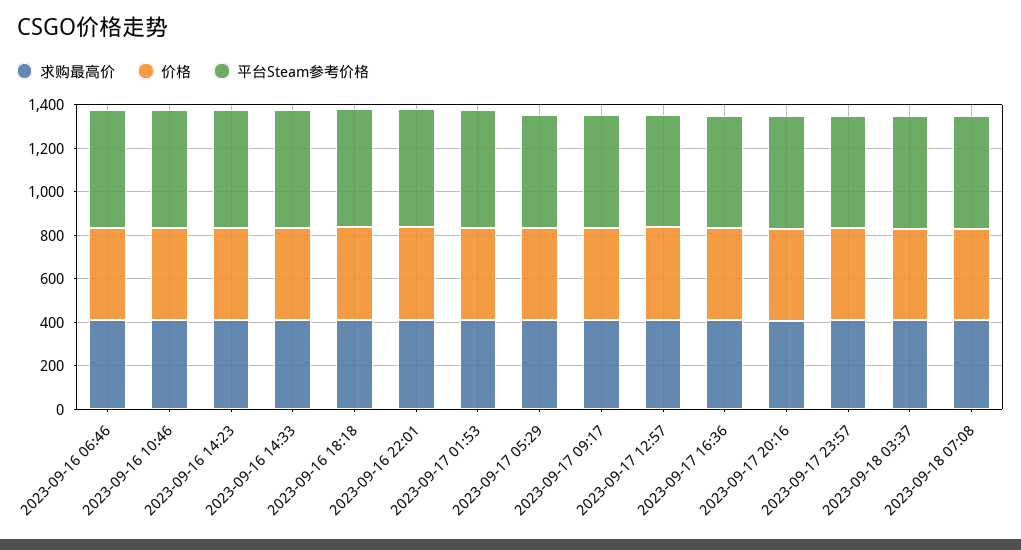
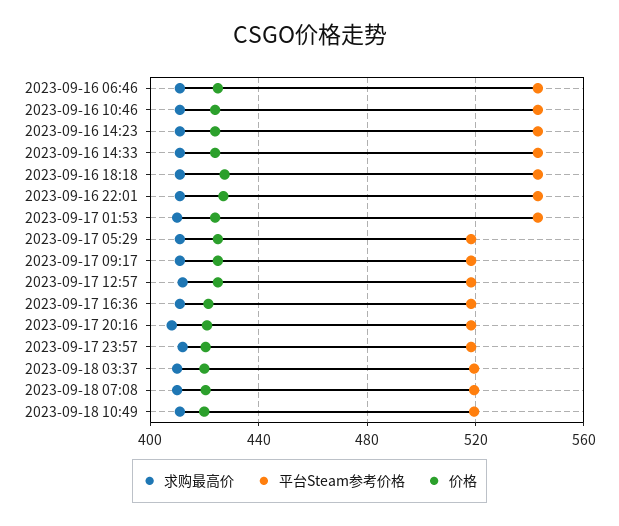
求购最高价, 2023-09-18 10:49: none -> 410
平台Steam参考价格, 2023-09-18 10:49: none -> 520
价格, 2023-09-18 10:49: none -> 420

